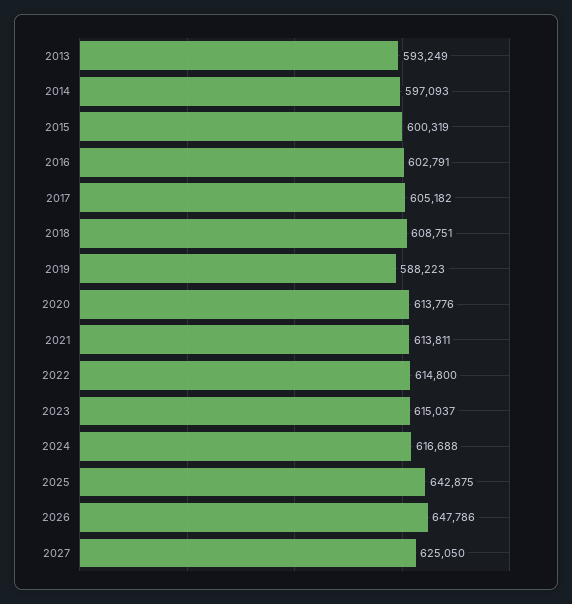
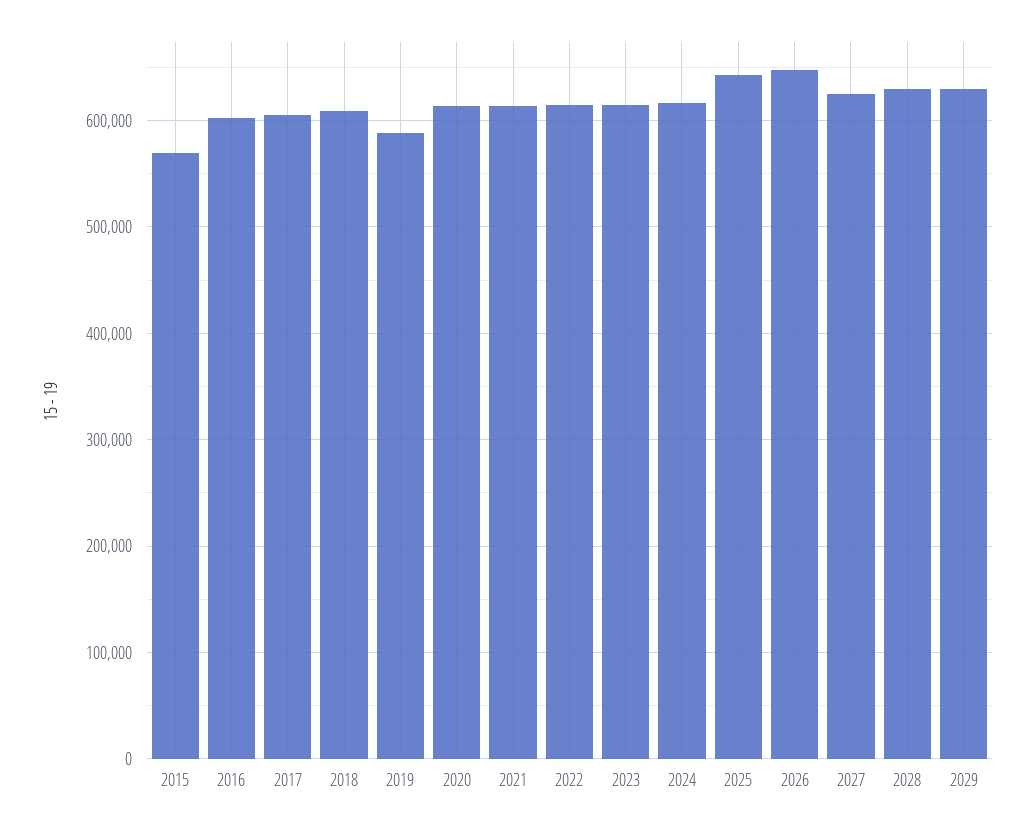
2013: 593249 -> none
2014: 597093 -> none
2015: 600319 -> 570000
2028: none -> 630000
2029: none -> 630000

